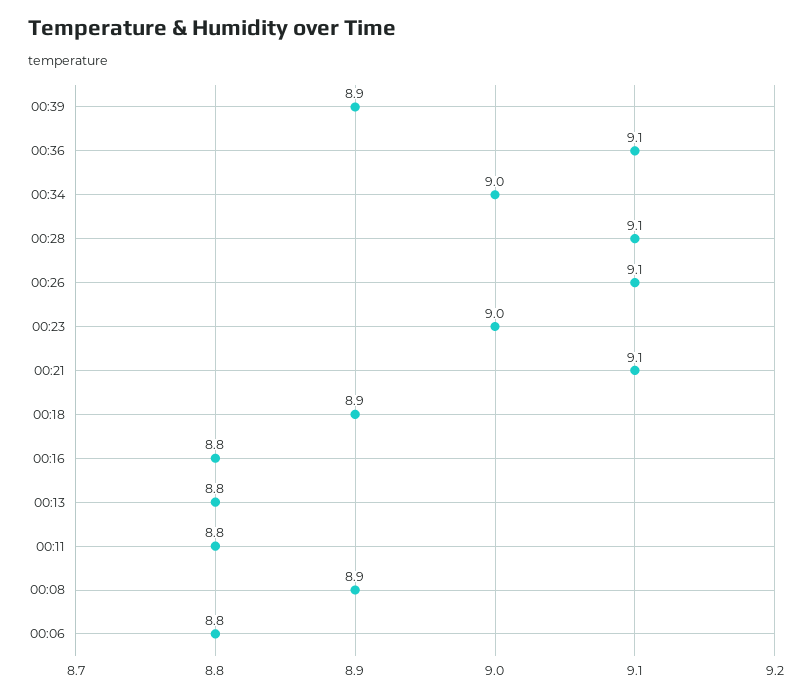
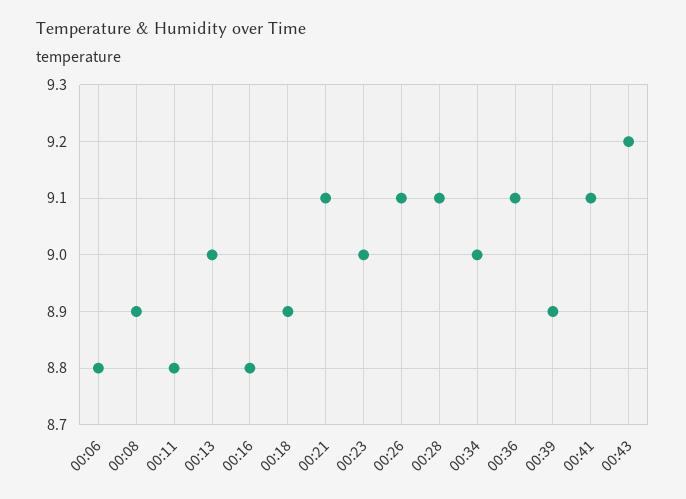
00:13: 8.8 -> 9
00:41: none -> 9.1
00:43: none -> 9.2

